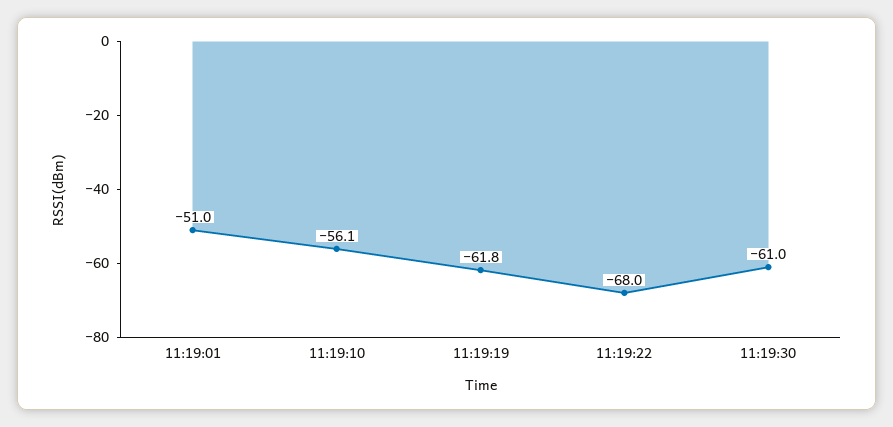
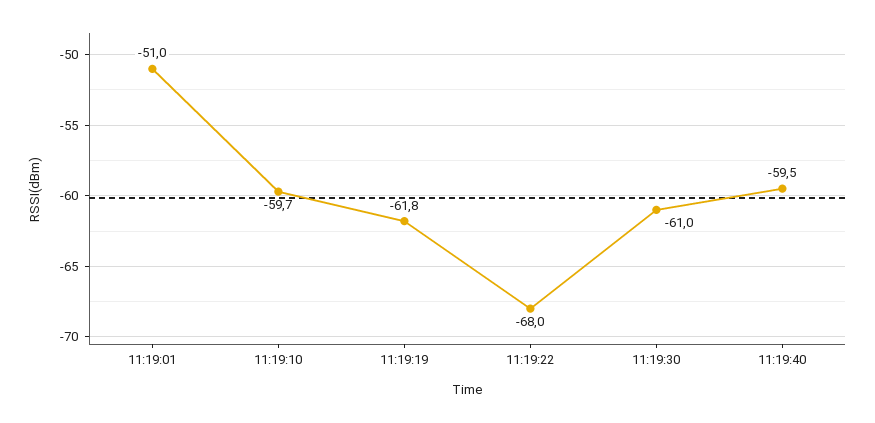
11:19:10: -56.1 -> -59.7
11:19:40: none -> -59.5

